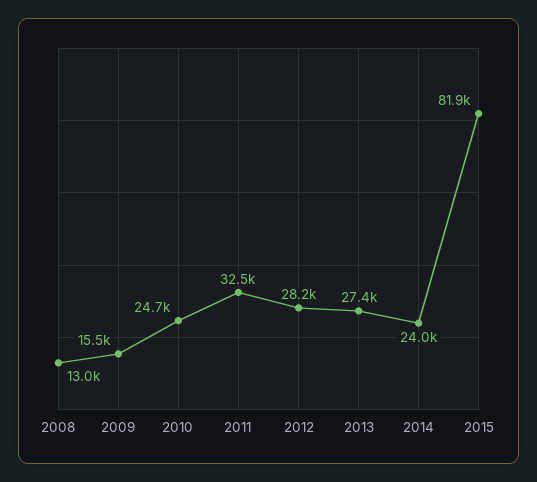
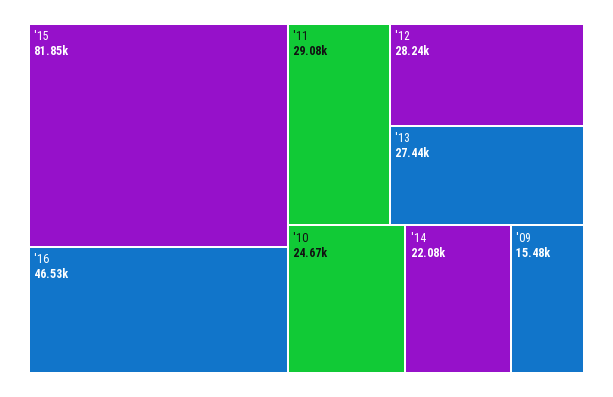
2008: 13000 -> none
2011: 32500 -> 29080
2014: 24000 -> 22080
'16: none -> 46530

